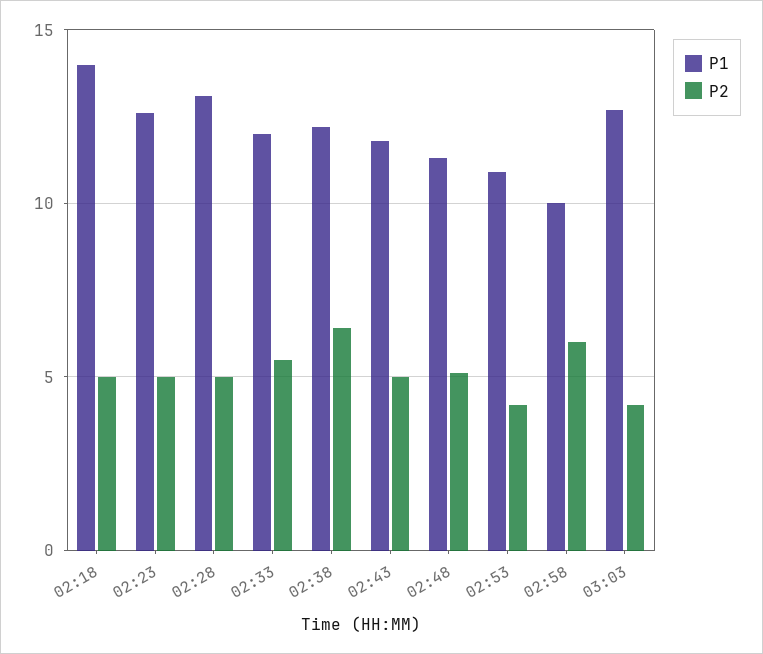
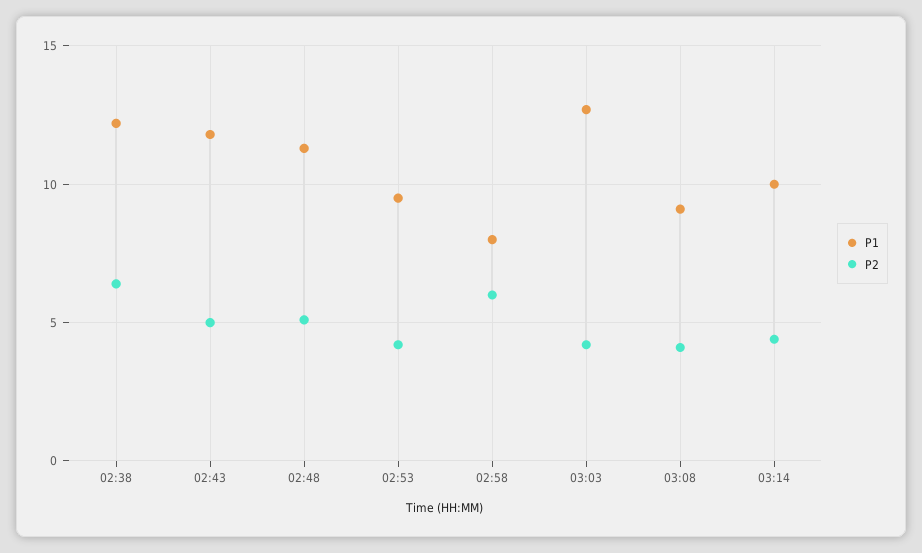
P1, 02:18: 14 -> none
P2, 02:18: 5 -> none
P1, 02:23: 12.5 -> none
P2, 02:23: 5 -> none
P1, 02:28: 13 -> none
P2, 02:28: 5 -> none
P1, 02:33: 12 -> none
P2, 02:33: 5.5 -> none
P1, 02:53: 11 -> 9.5
P1, 02:58: 10 -> 8
P1, 03:08: none -> 9
P2, 03:08: none -> 4
P1, 03:14: none -> 10
P2, 03:14: none -> 4.5

